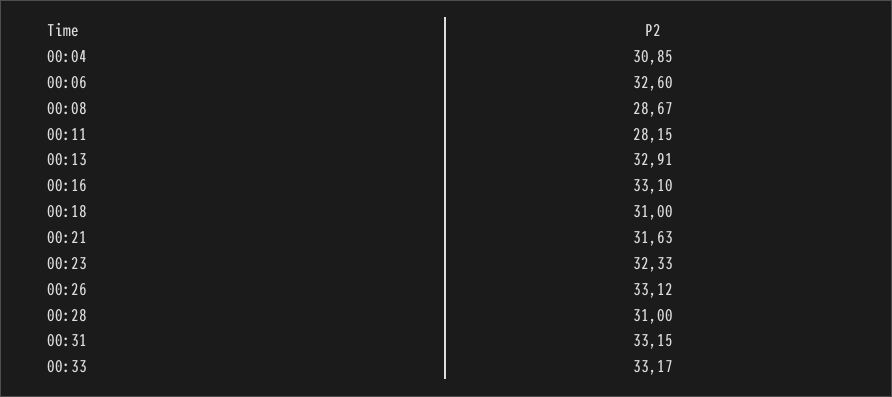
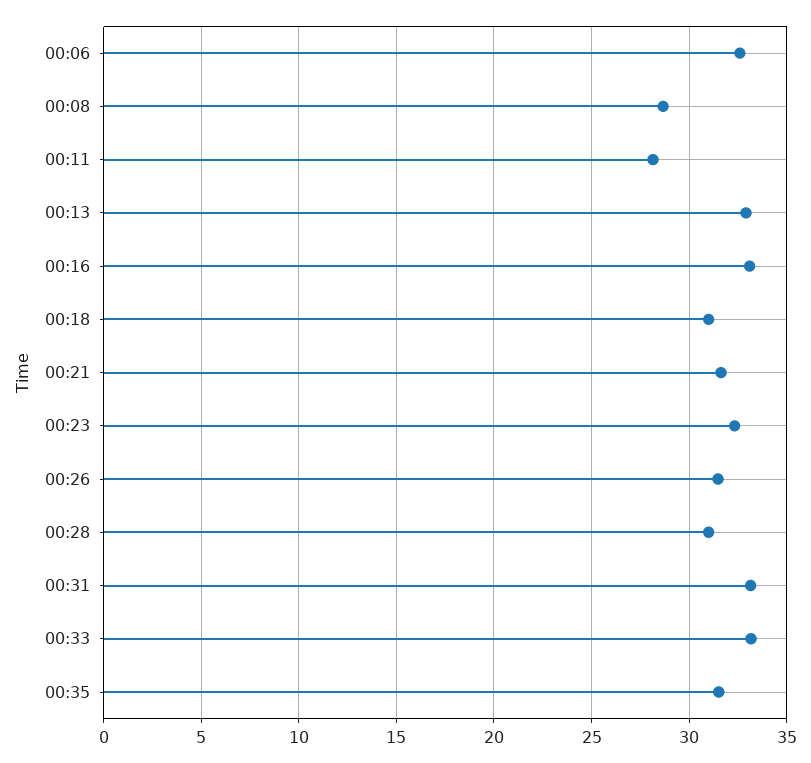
00:04: 30.85 -> none
00:26: 33.12 -> 31.5
00:35: none -> 31.5

